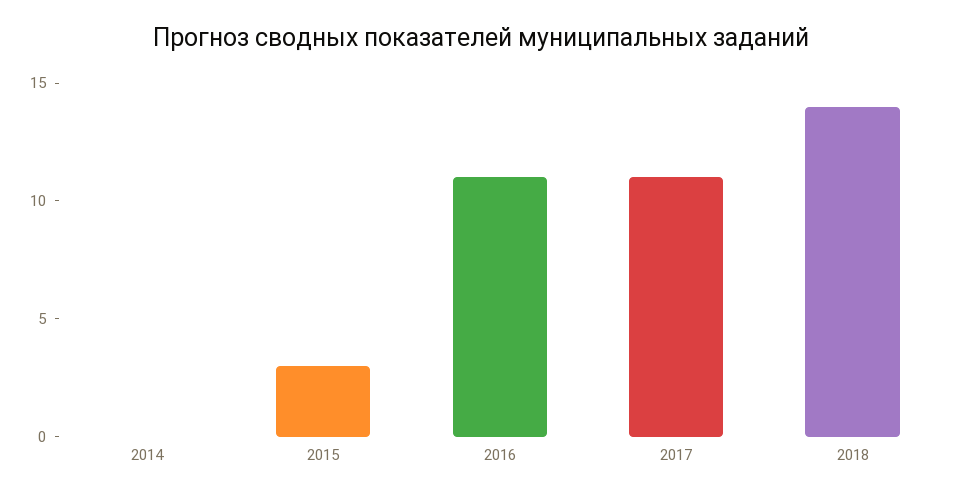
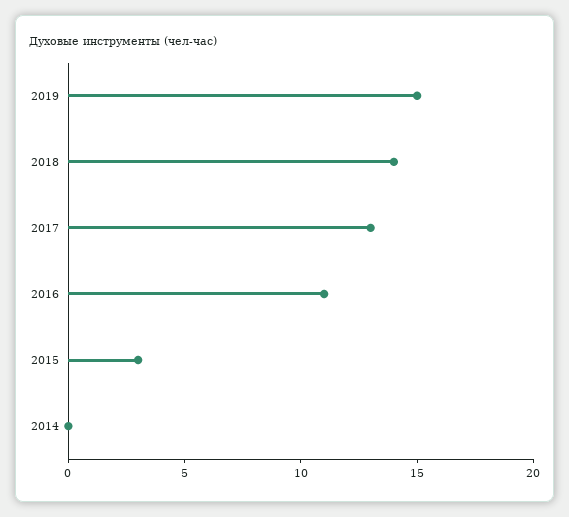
2017: 11 -> 13
2019: none -> 15

